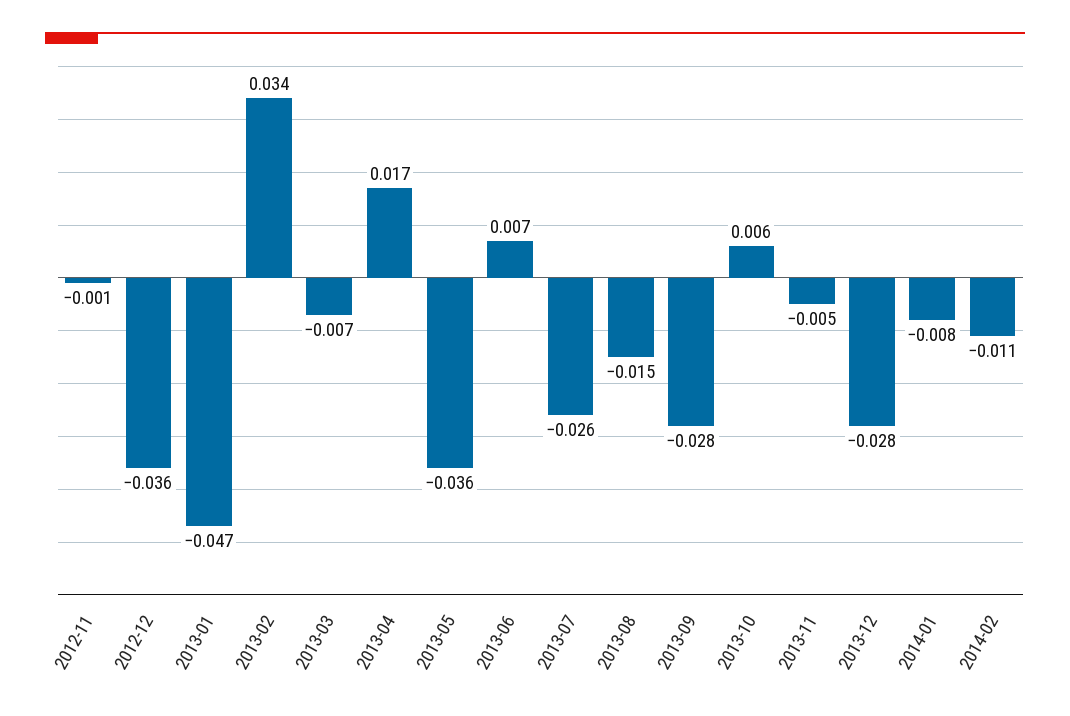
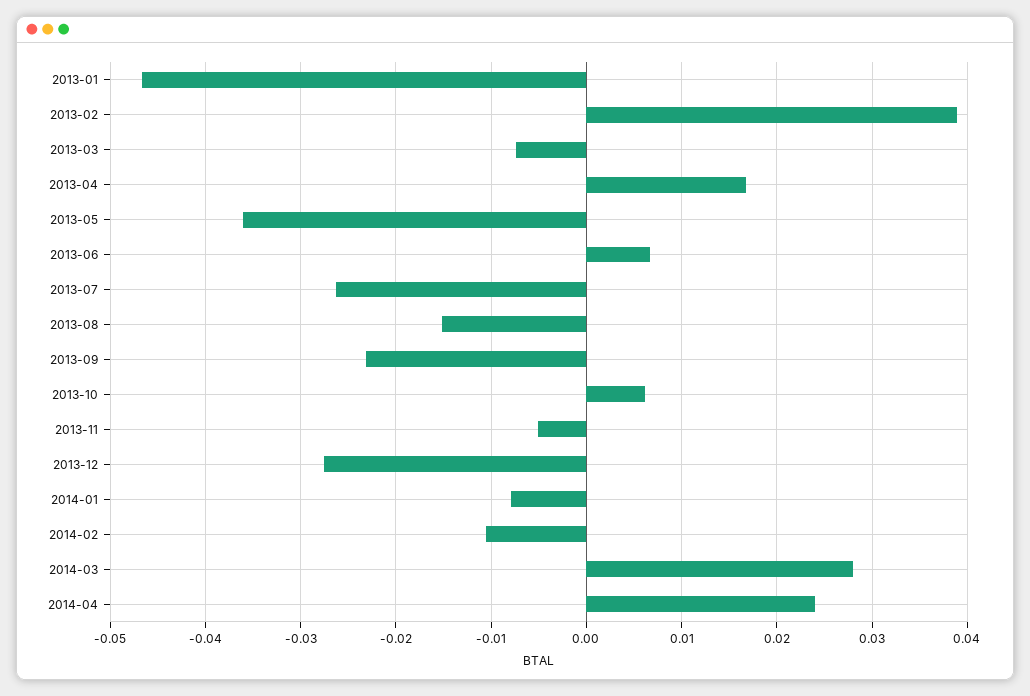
2012-11: -0.001 -> none
2012-12: -0.036 -> none
2013-02: 0.034 -> 0.039
2013-09: -0.028 -> -0.023
2014-03: none -> 0.028
2014-04: none -> 0.024

